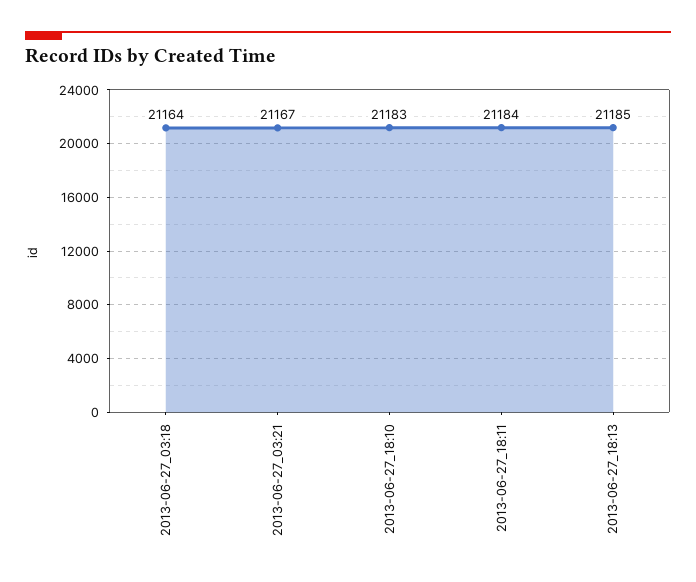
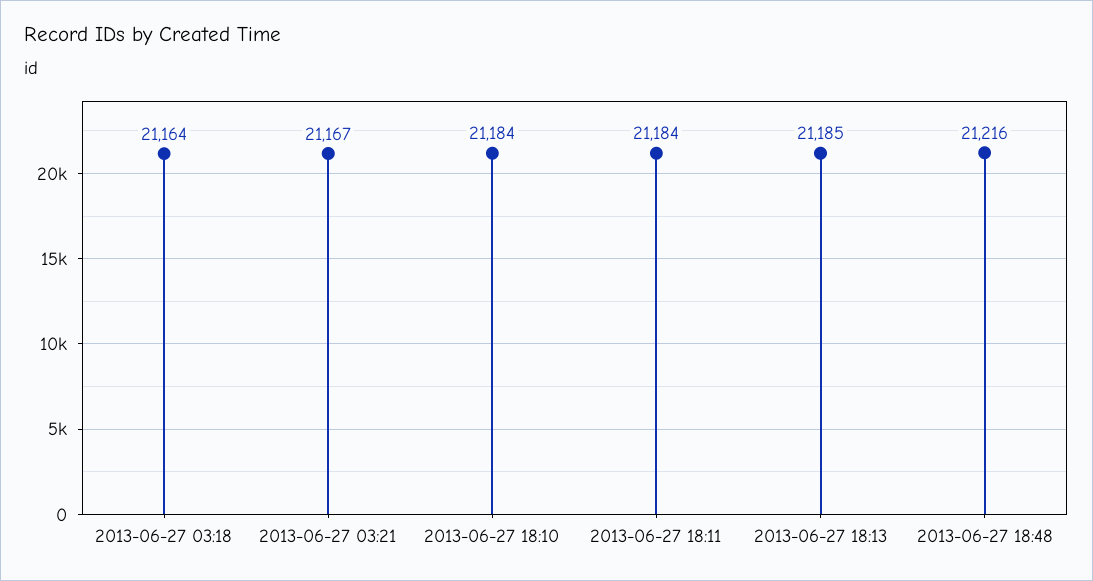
2013-06-27_18:10: 21183 -> 21184
2013-06-27 18:48: none -> 21216

